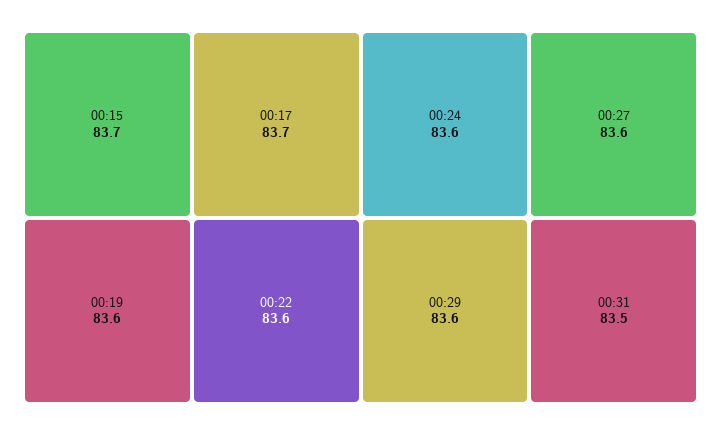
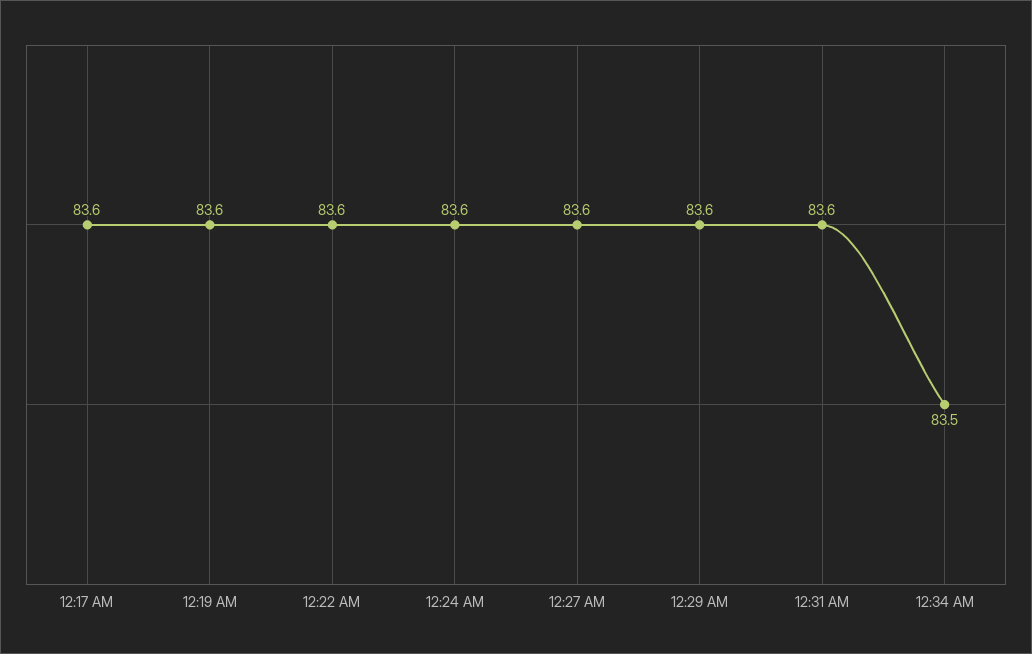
00:15: 83.7 -> none
00:17: 83.7 -> 83.6
00:31: 83.5 -> 83.6
12:34 AM: none -> 83.5

